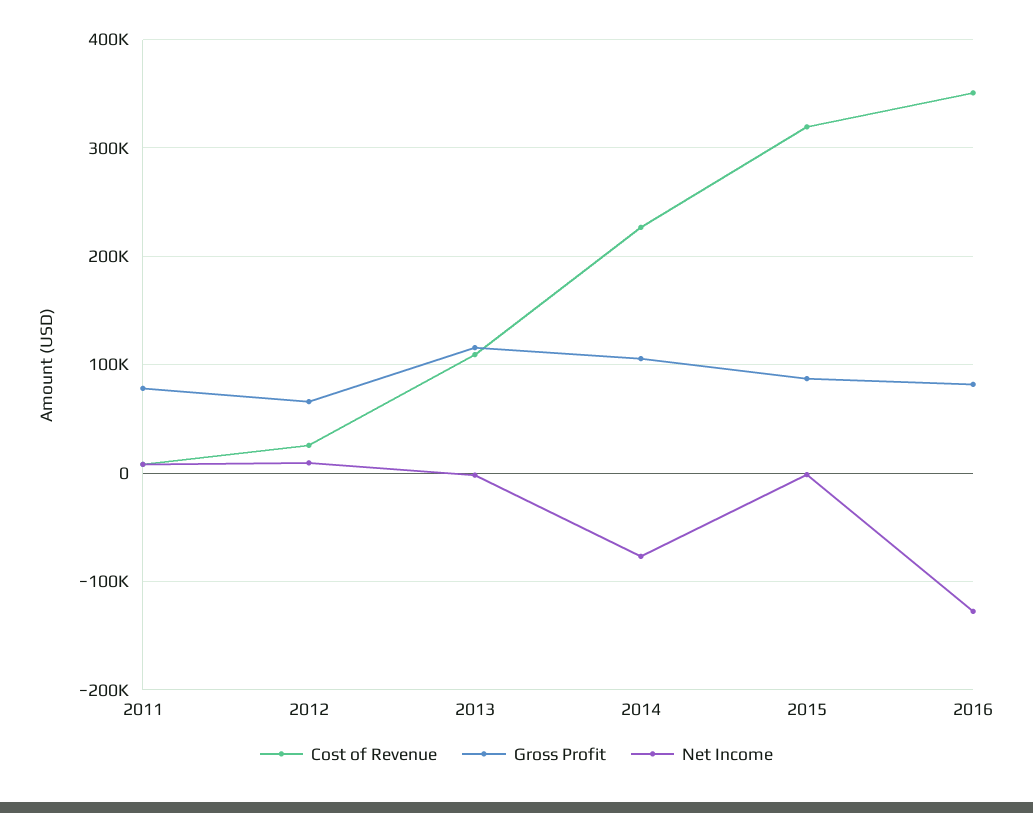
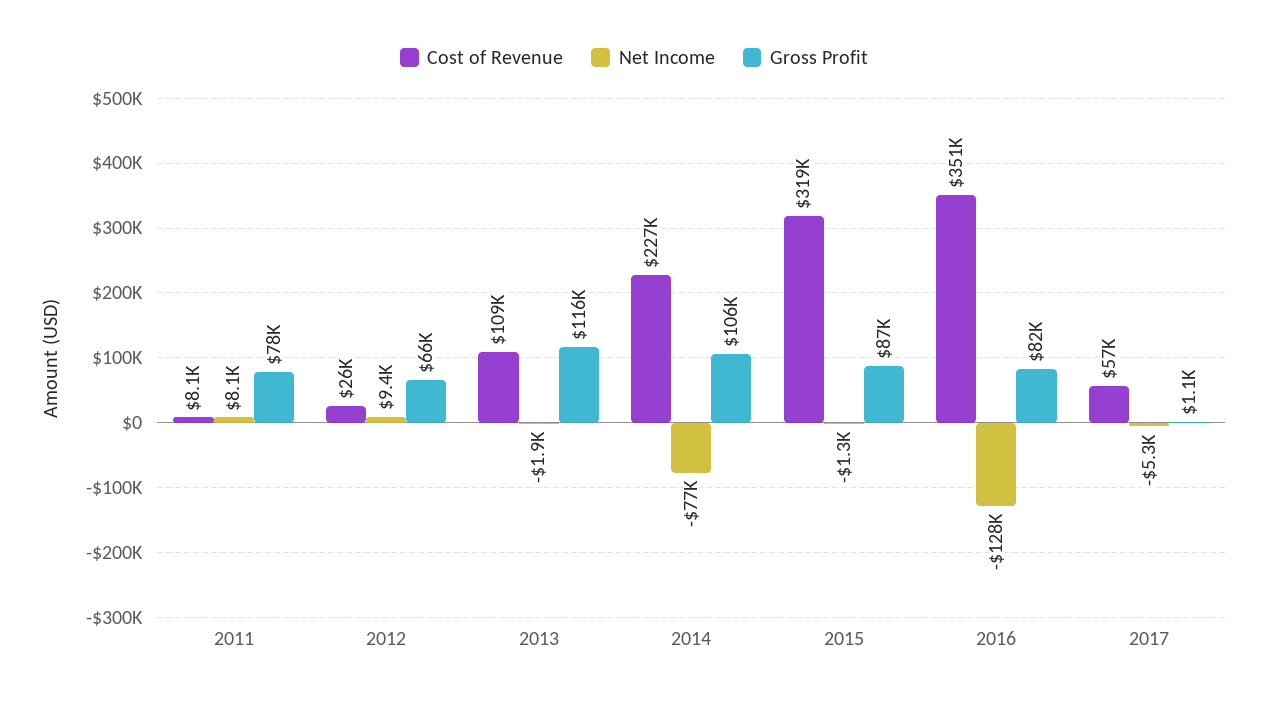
Cost of Revenue, 2017: none -> 57000
Net Income, 2017: none -> -5300
Gross Profit, 2017: none -> 1100

